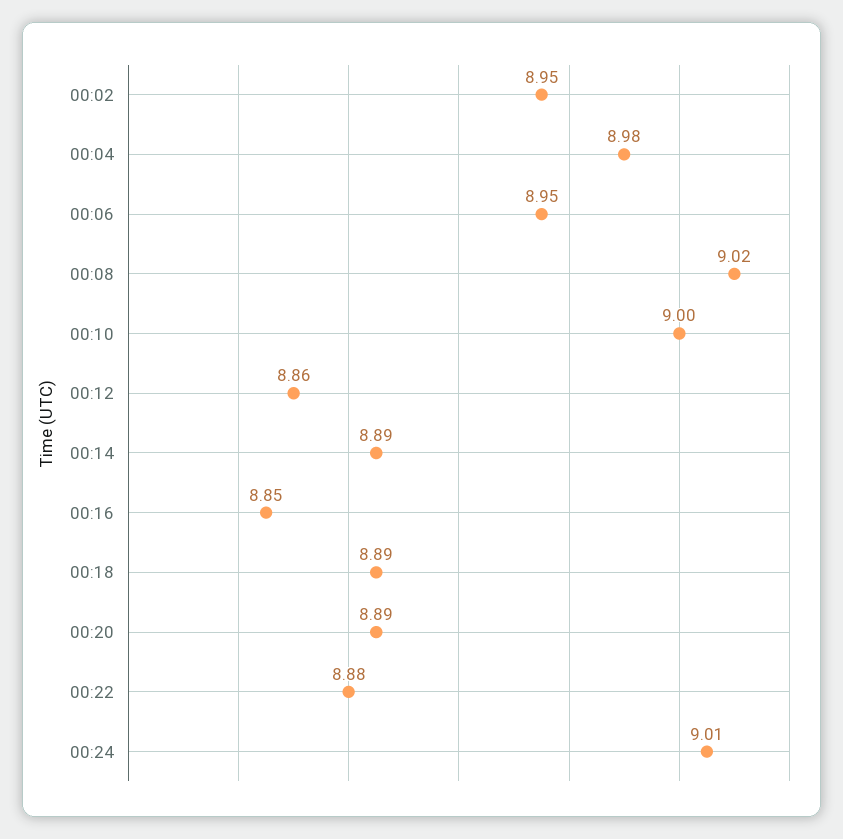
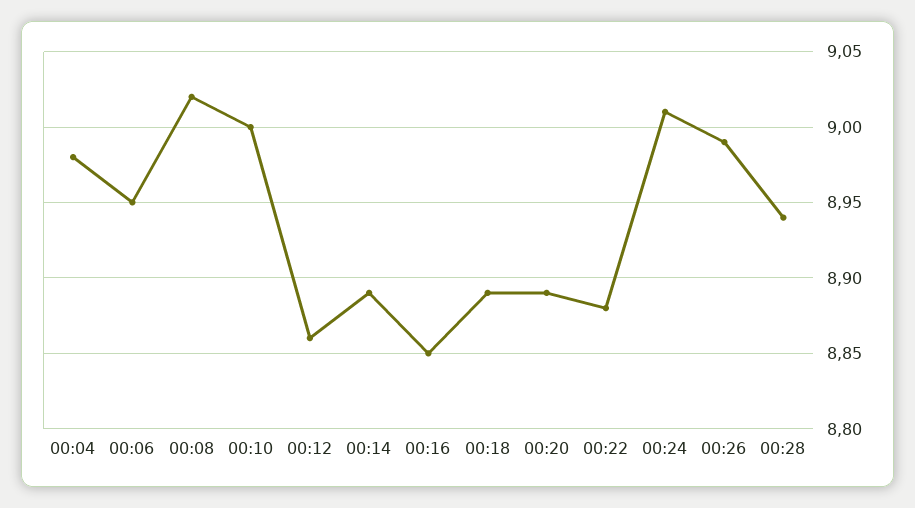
00:02: 8.95 -> none
00:26: none -> 8.99
00:28: none -> 8.94

